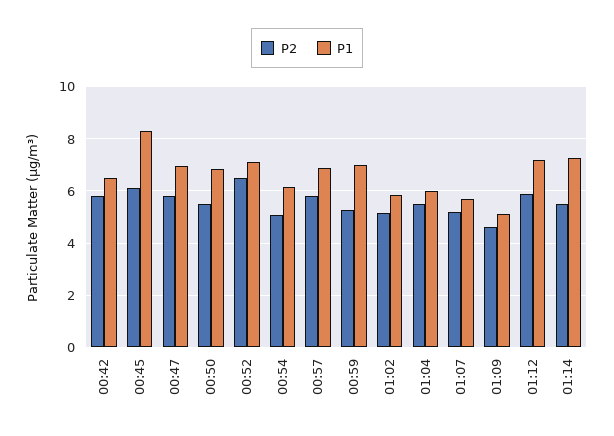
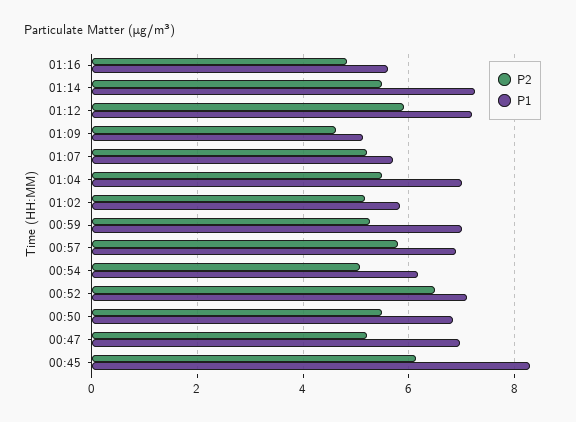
P2, 00:42: 5.75 -> none
P1, 00:42: 6.5 -> none
P2, 00:47: 5.75 -> 5.2
P1, 01:04: 6 -> 7
P2, 01:16: none -> 4.8
P1, 01:16: none -> 5.6

